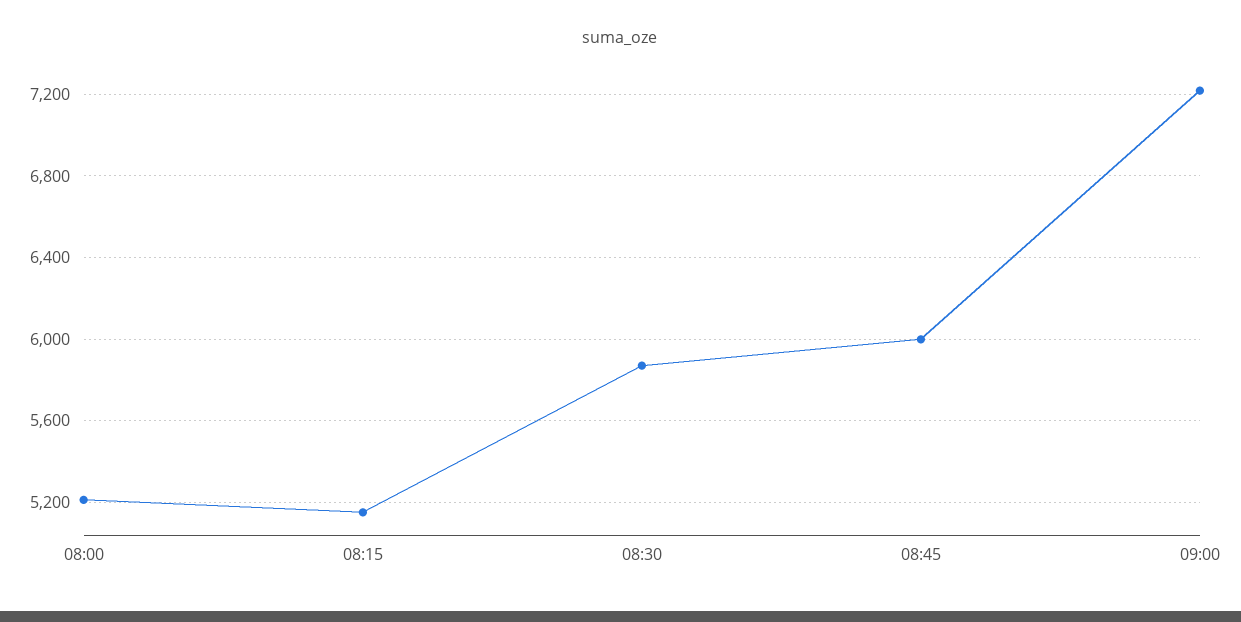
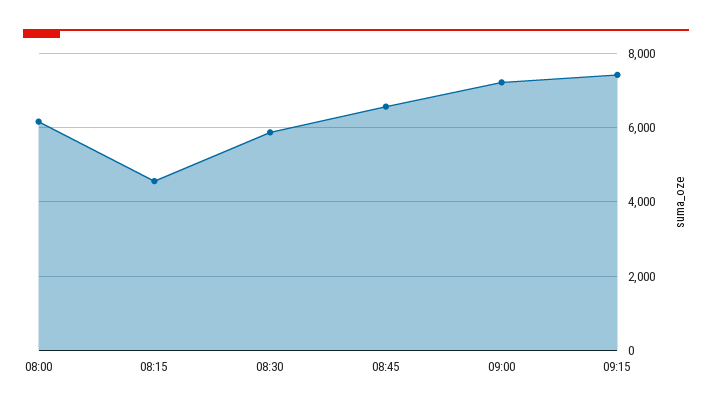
08:00: 5200 -> 6200
08:15: 5150 -> 4600
08:45: 6000 -> 6600
09:15: none -> 7400

